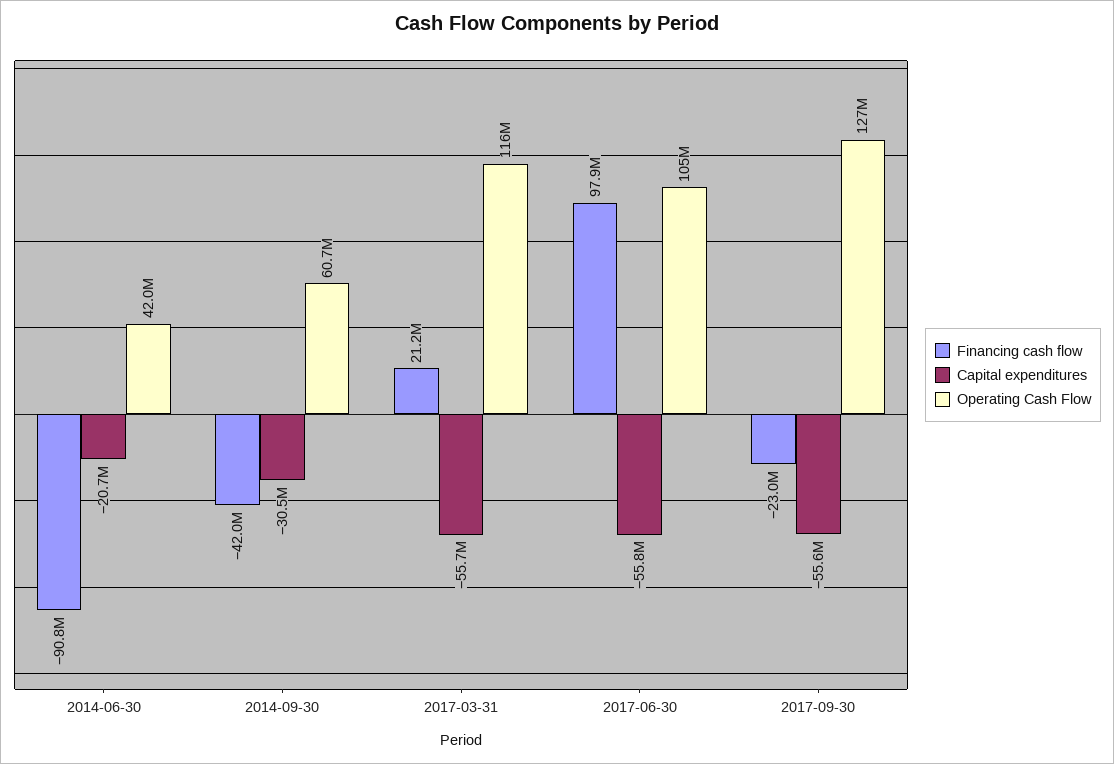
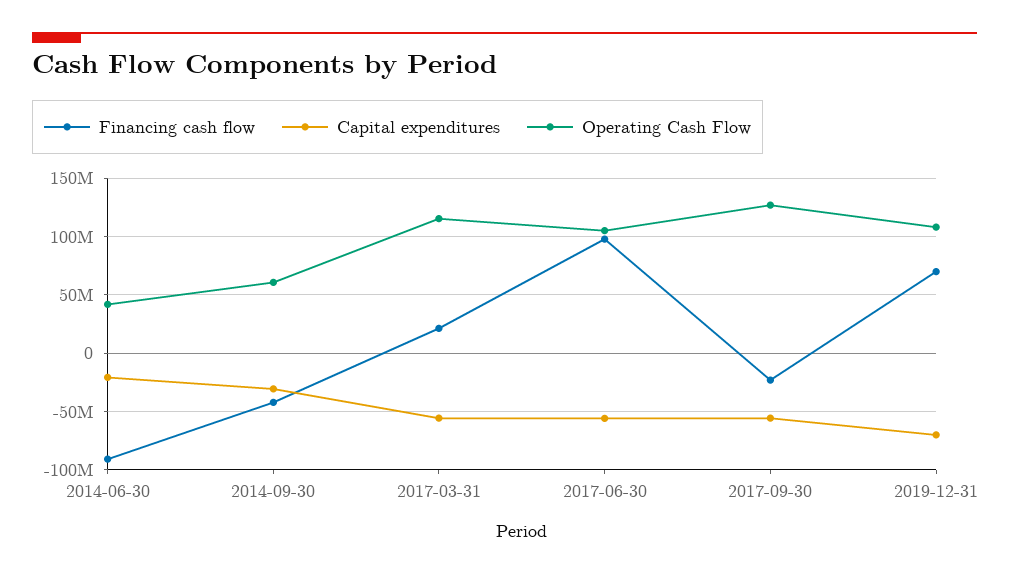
Financing cash flow, 2019-12-31: none -> 70000000
Capital expenditures, 2019-12-31: none -> -70000000
Operating Cash Flow, 2019-12-31: none -> 110000000

